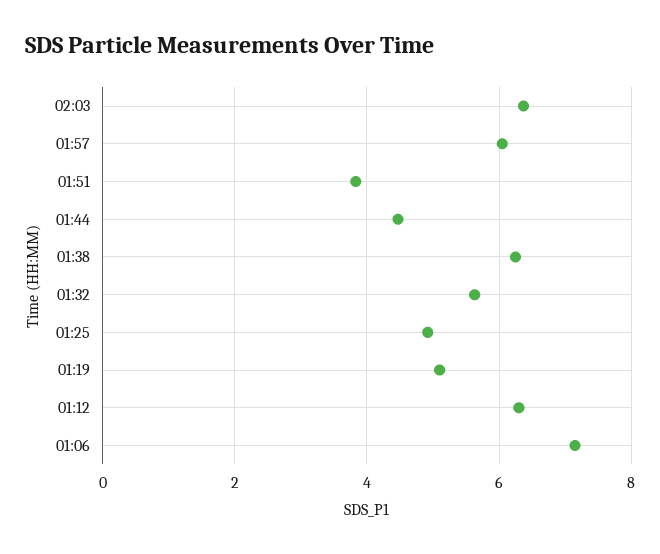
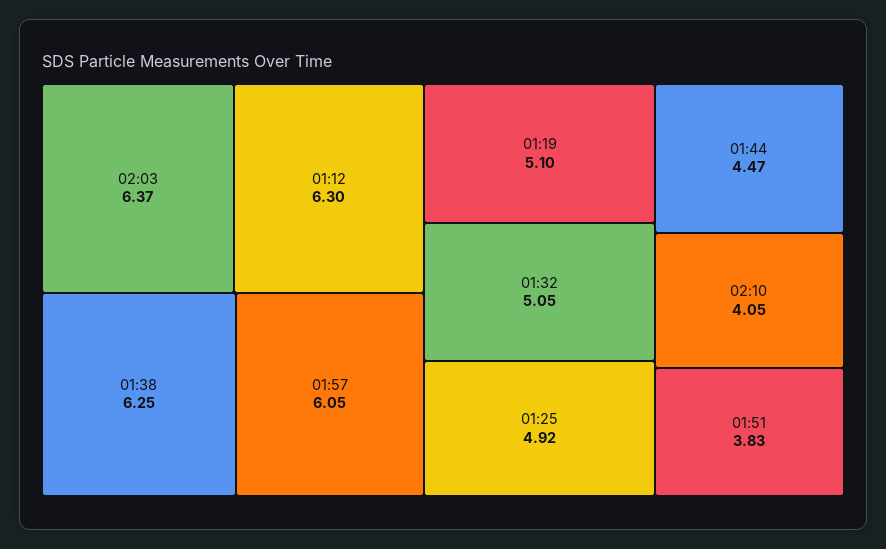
01:32: 5.6 -> 5.05
01:06: 7.2 -> none
02:10: none -> 4.05

